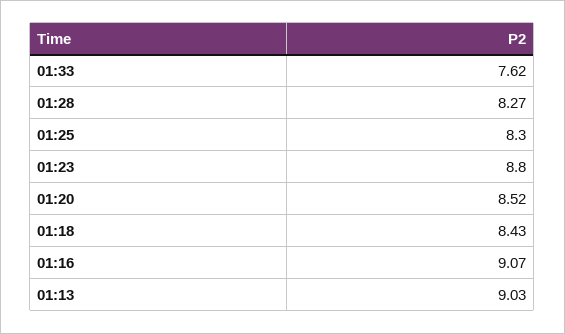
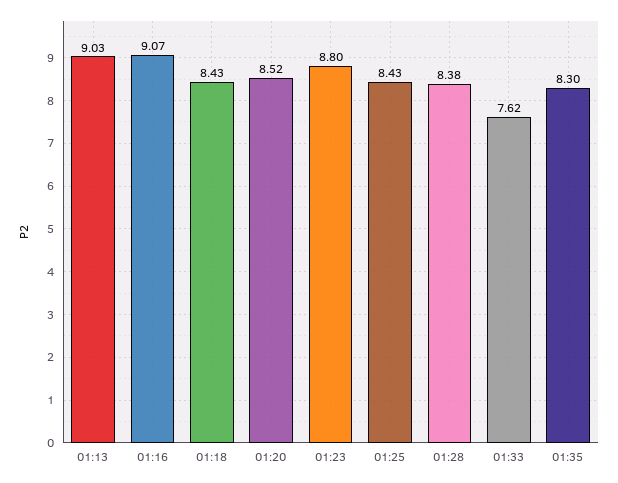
01:28: 8.27 -> 8.38
01:25: 8.3 -> 8.43
01:35: none -> 8.3

